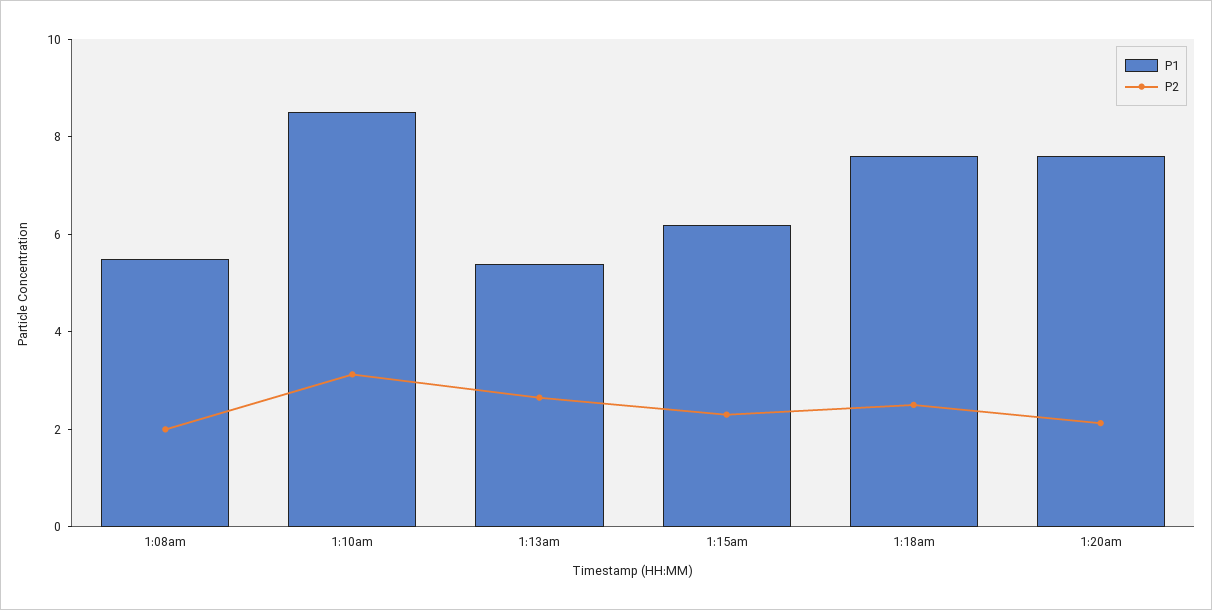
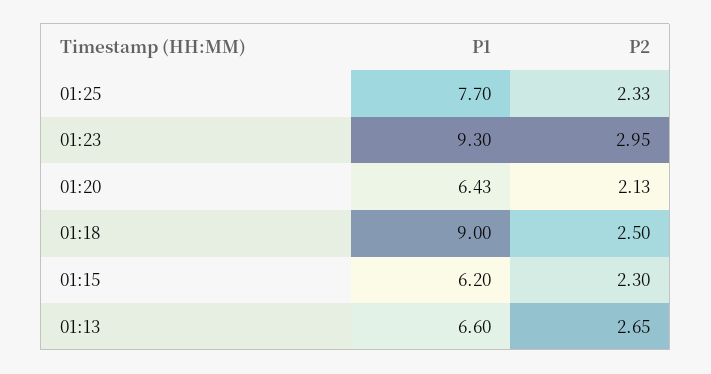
P1, 1:08am: 5.5 -> none
P2, 1:08am: 2 -> none
P1, 1:10am: 8.5 -> none
P2, 1:10am: 3 -> none
P1, 1:13am: 5.5 -> 6.6
P1, 1:18am: 7.5 -> 9
P1, 1:20am: 7.5 -> 6.43
P1, 01:25: none -> 7.7
P2, 01:25: none -> 2.33
P1, 01:23: none -> 9.3
P2, 01:23: none -> 2.95

